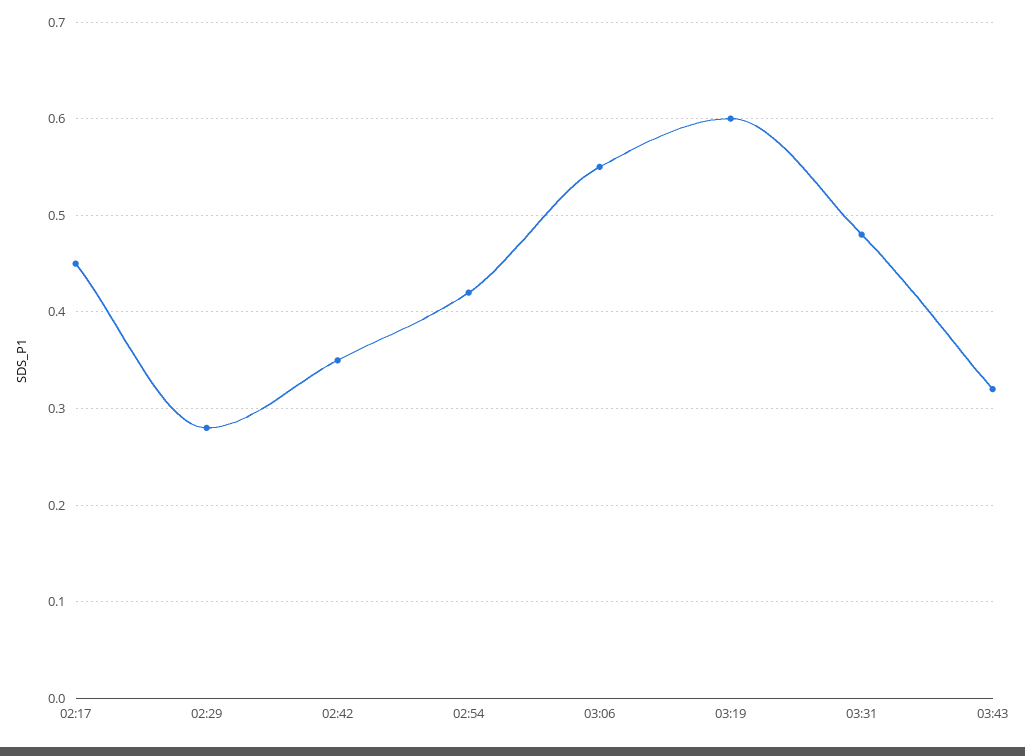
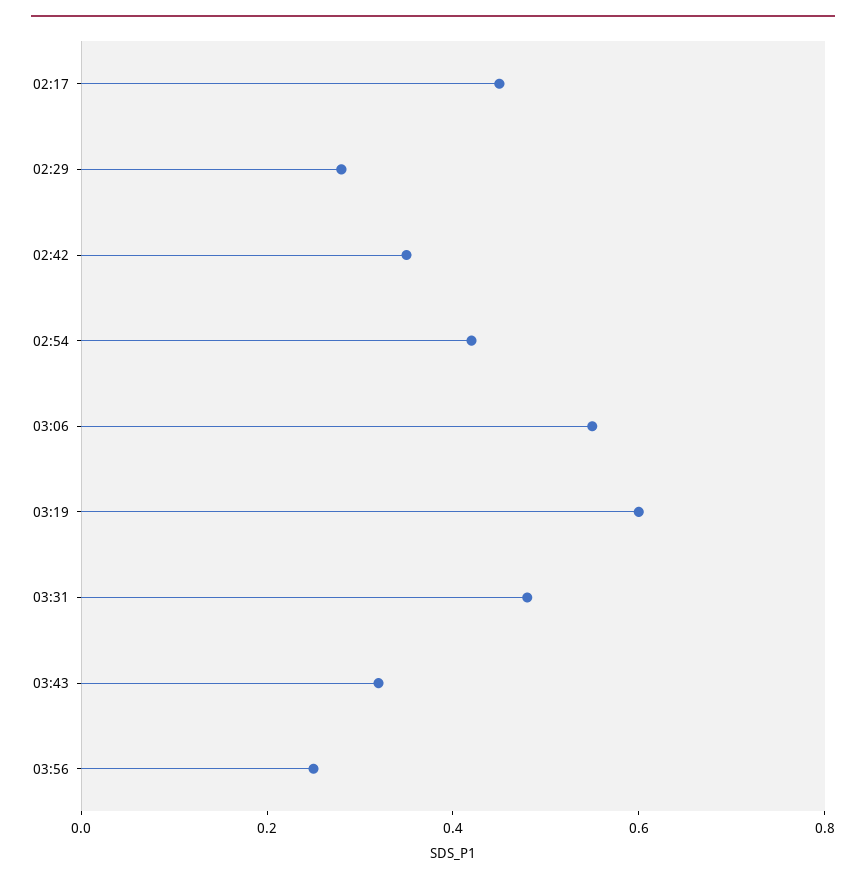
03:56: none -> 0.25

